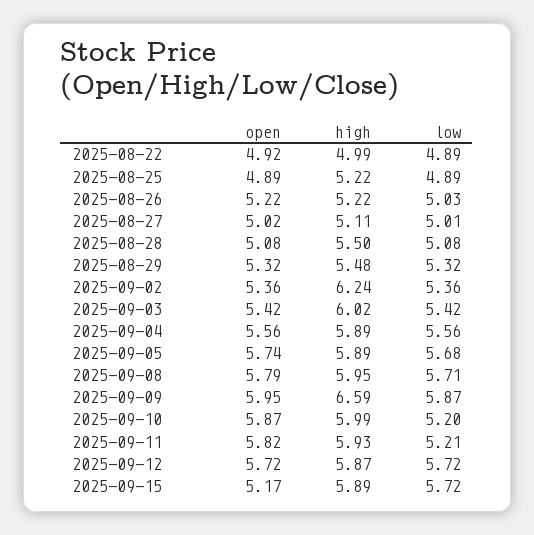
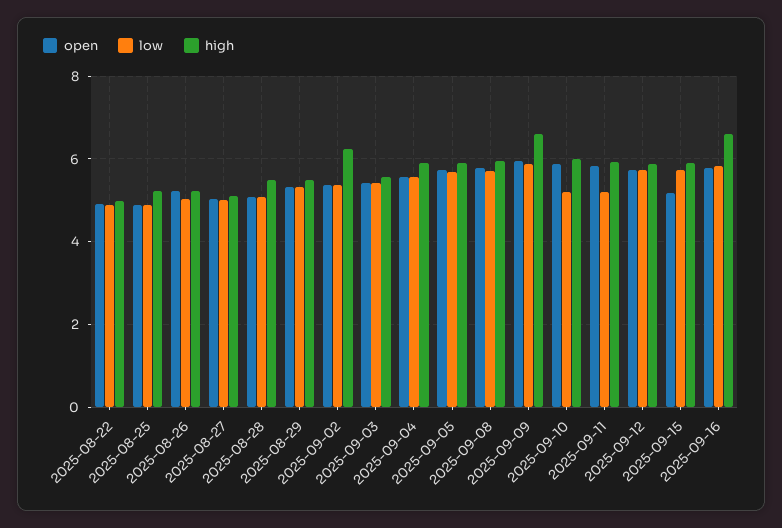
high, 2025-09-03: 6.02 -> 5.6
open, 2025-09-16: none -> 5.8
low, 2025-09-16: none -> 5.8
high, 2025-09-16: none -> 6.6

